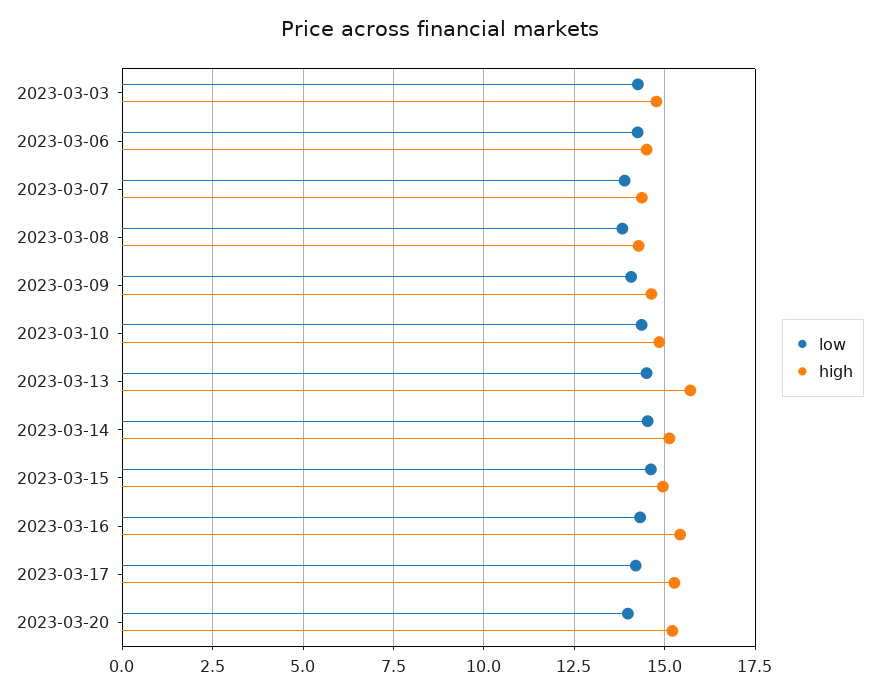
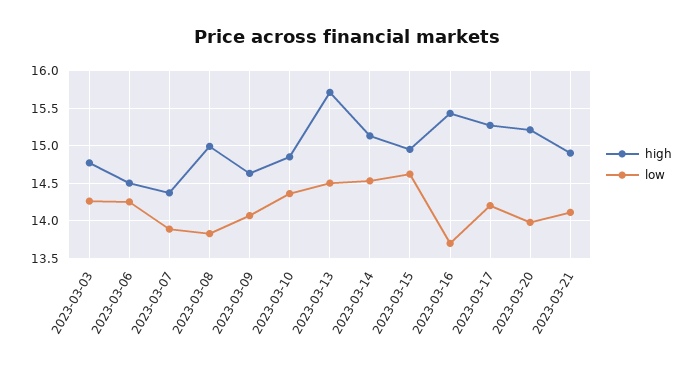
high, 2023-03-08: 14.25 -> 15
low, 2023-03-16: 14.25 -> 13.7
high, 2023-03-21: none -> 14.9
low, 2023-03-21: none -> 14.1

